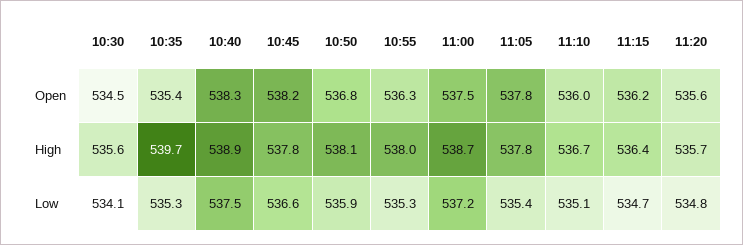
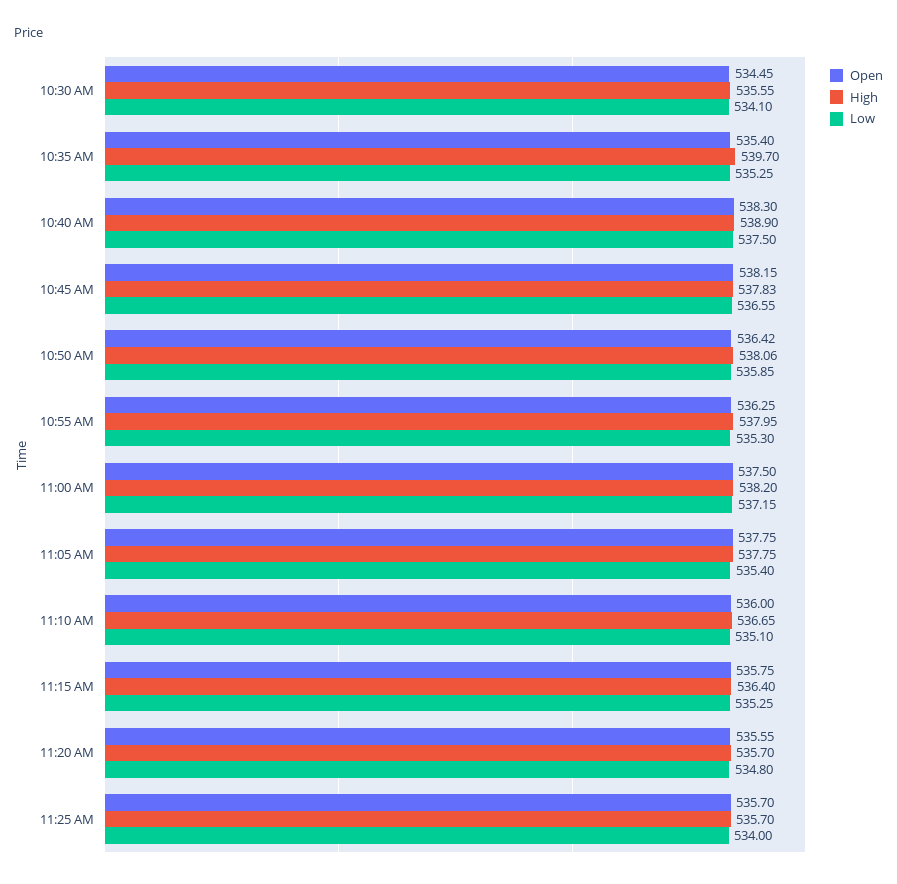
Open, 10:50: 536.8 -> 536.42
Open, 11:15: 536.2 -> 535.75
High, 11:00: 538.7 -> 538.2
Low, 11:15: 534.7 -> 535.25
Open, 11:25 AM: none -> 535.7
High, 11:25 AM: none -> 535.7
Low, 11:25 AM: none -> 534

